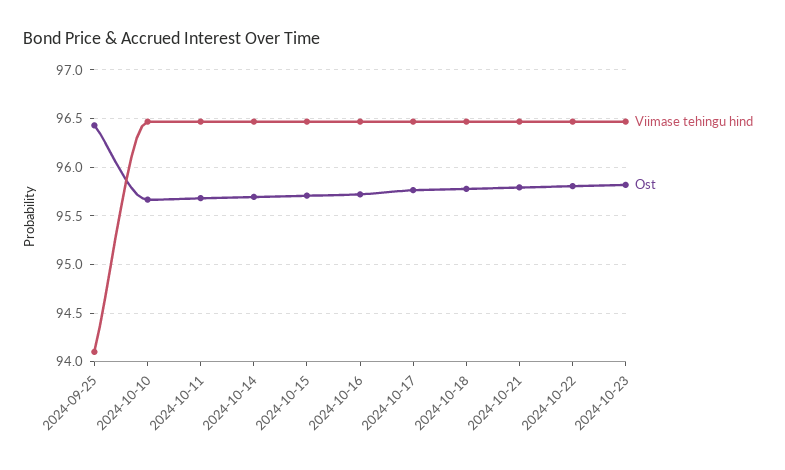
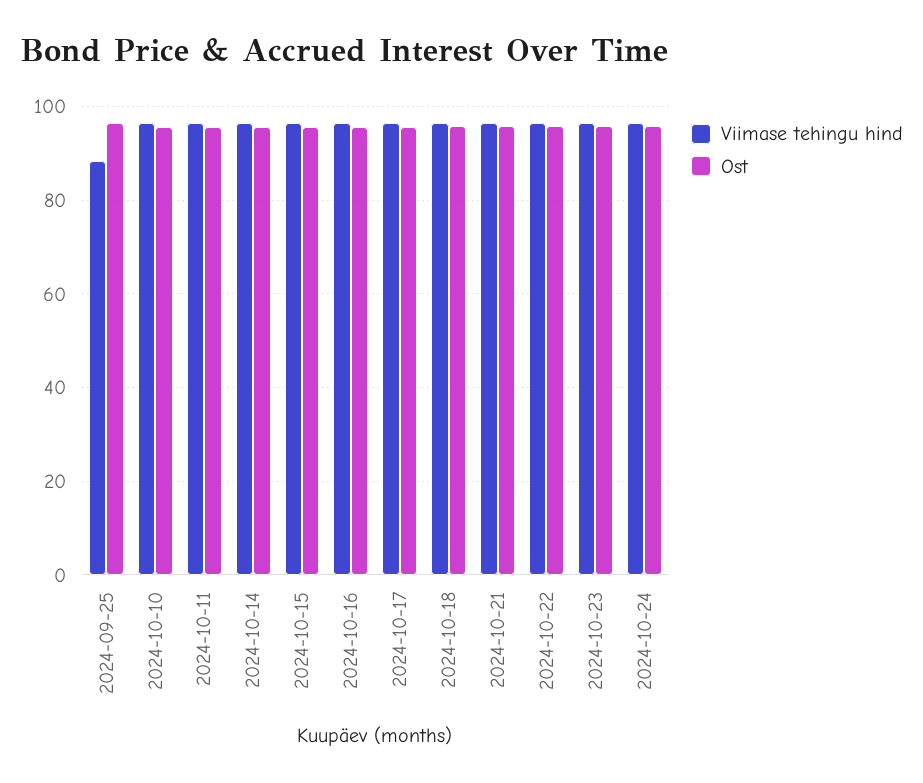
Viimase tehingu hind, 2024-09-25: 94.1 -> 88
Viimase tehingu hind, 2024-10-24: none -> 96
Ost, 2024-10-24: none -> 96

